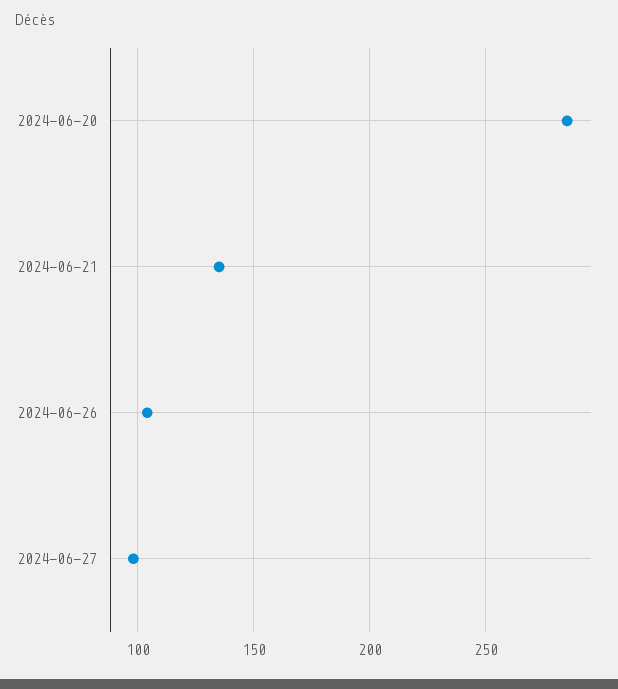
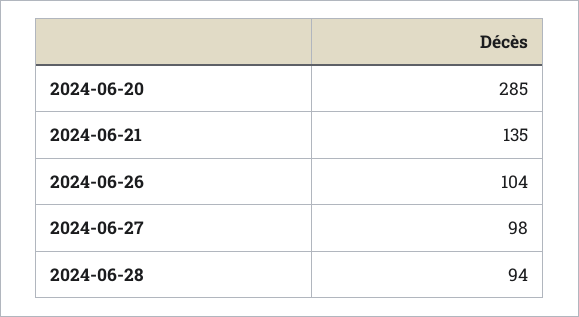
2024-06-28: none -> 94

